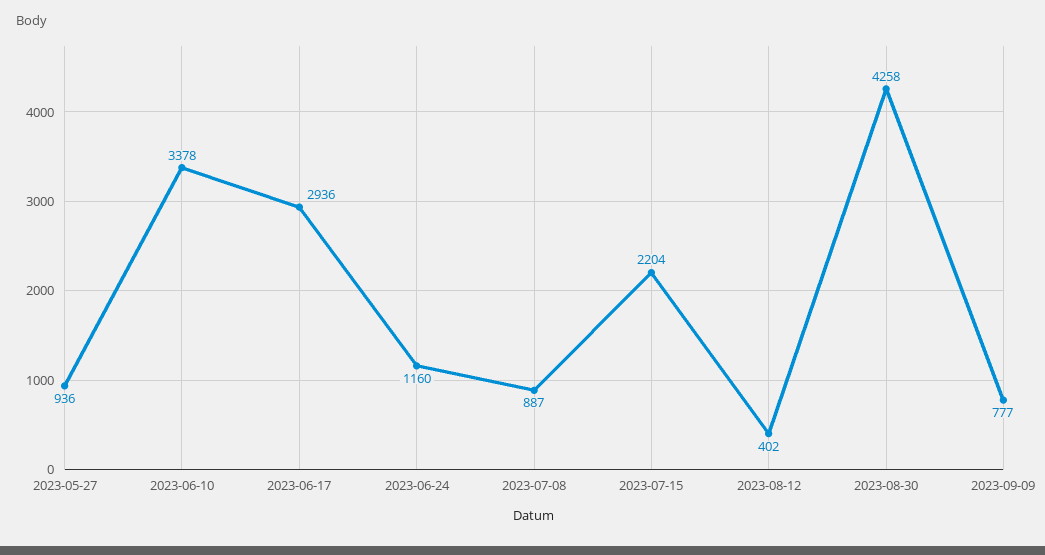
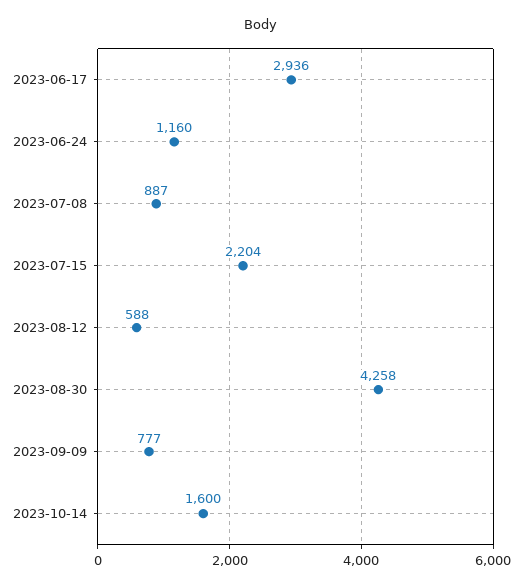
2023-05-27: 936 -> none
2023-06-10: 3378 -> none
2023-08-12: 402 -> 588
2023-10-14: none -> 1600

